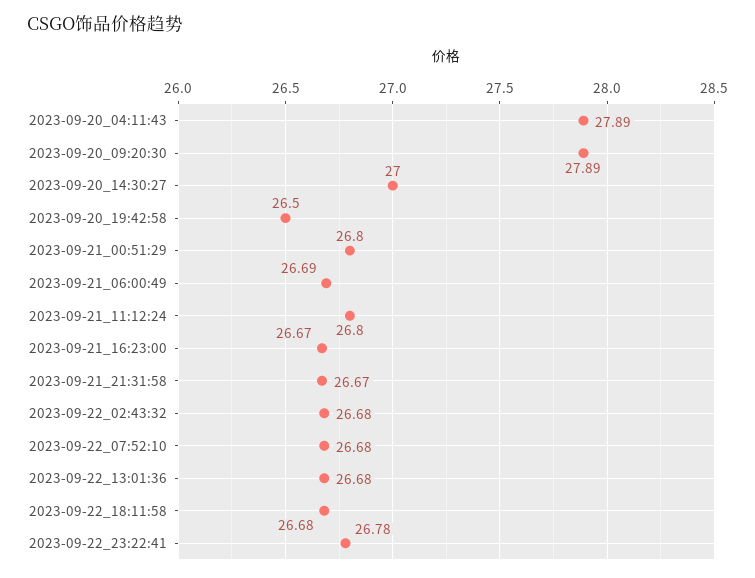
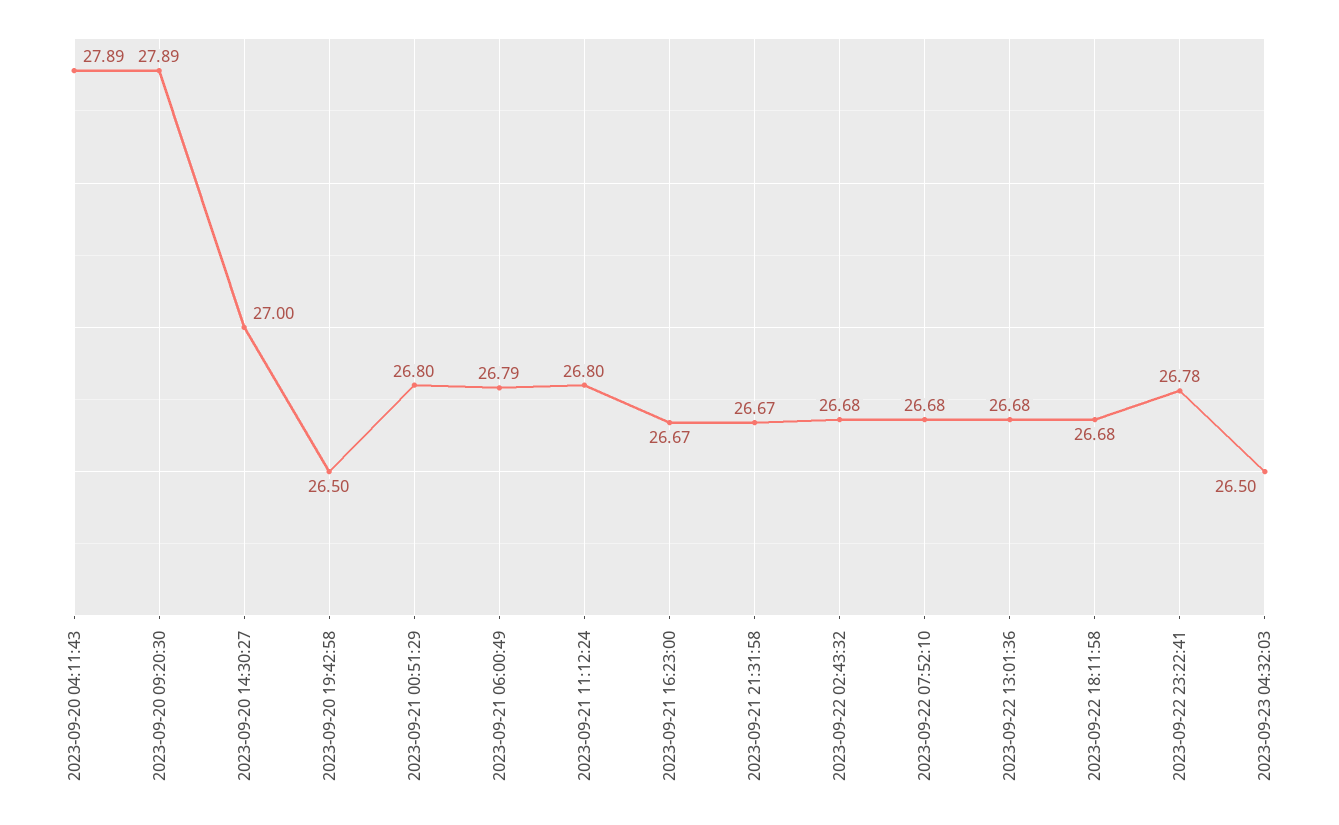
2023-09-21_06:00:49: 26.69 -> 26.79
2023-09-23 04:32:03: none -> 26.5

